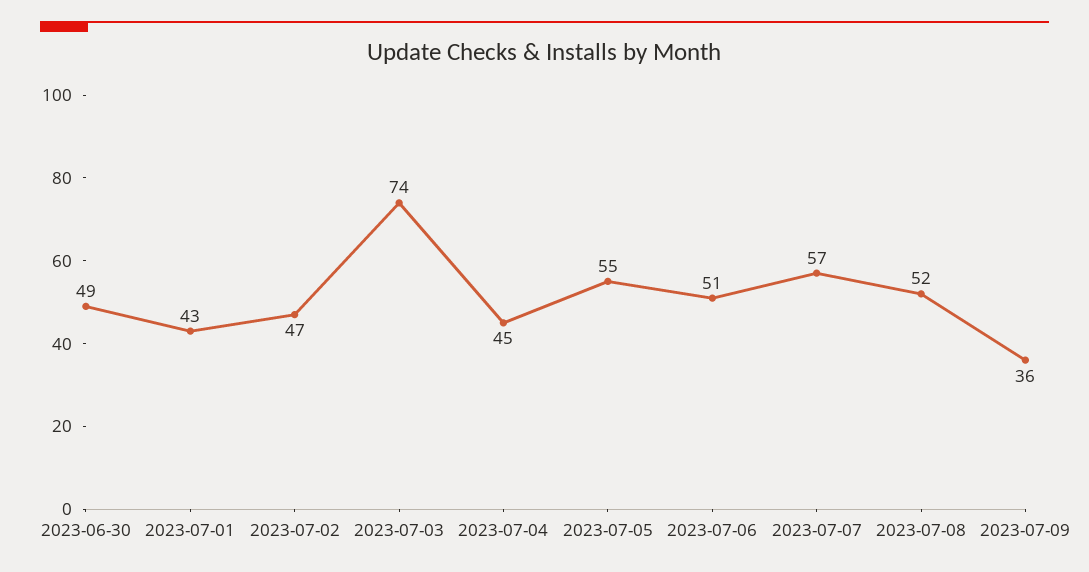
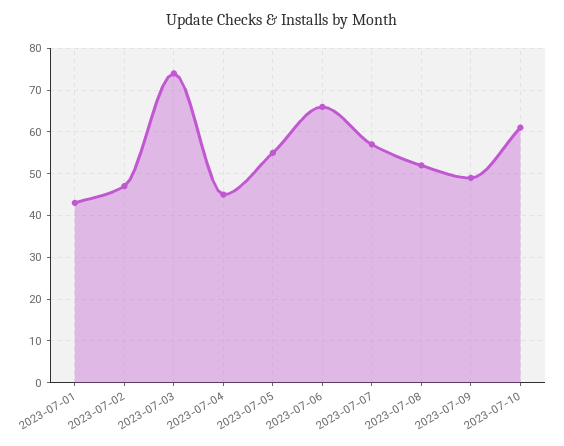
2023-06-30: 49 -> none
2023-07-06: 51 -> 65
2023-07-09: 36 -> 50
2023-07-10: none -> 60

